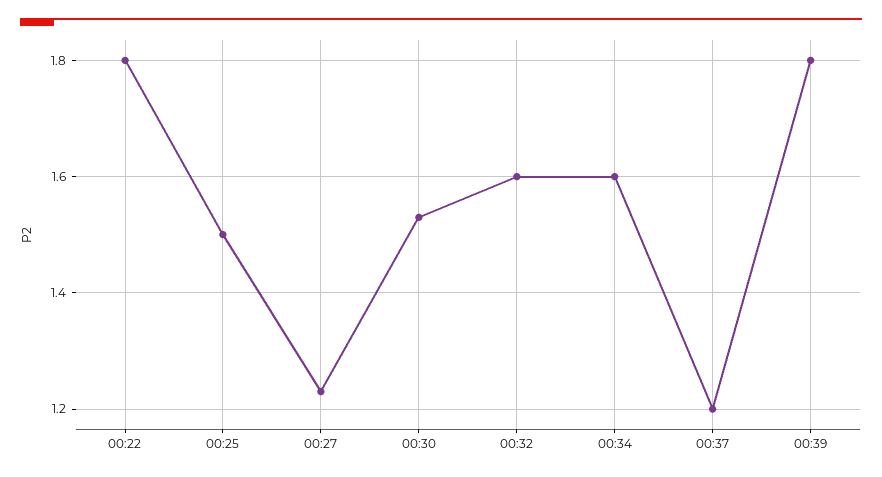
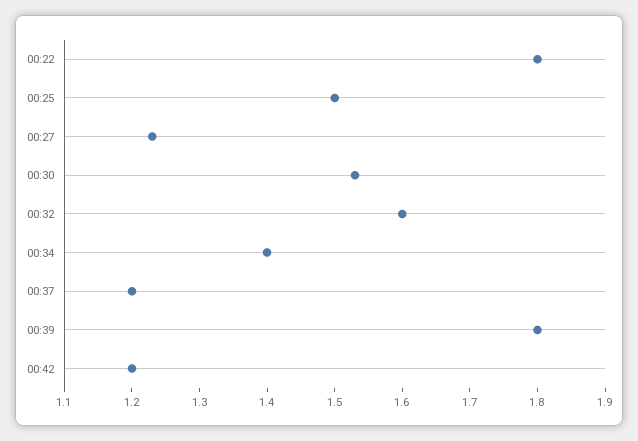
00:34: 1.6 -> 1.4
00:42: none -> 1.2

